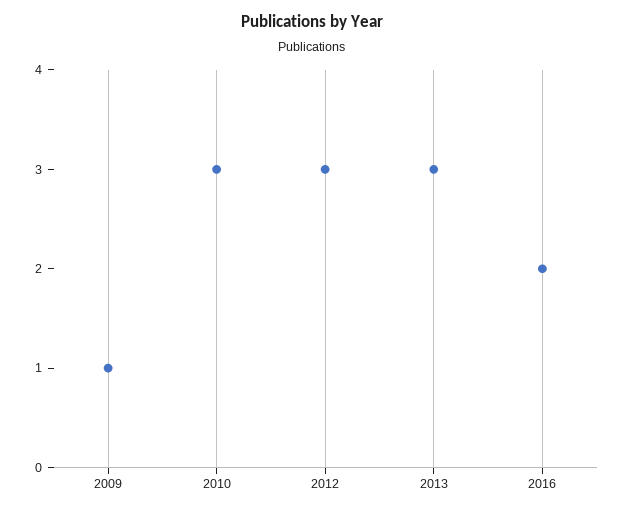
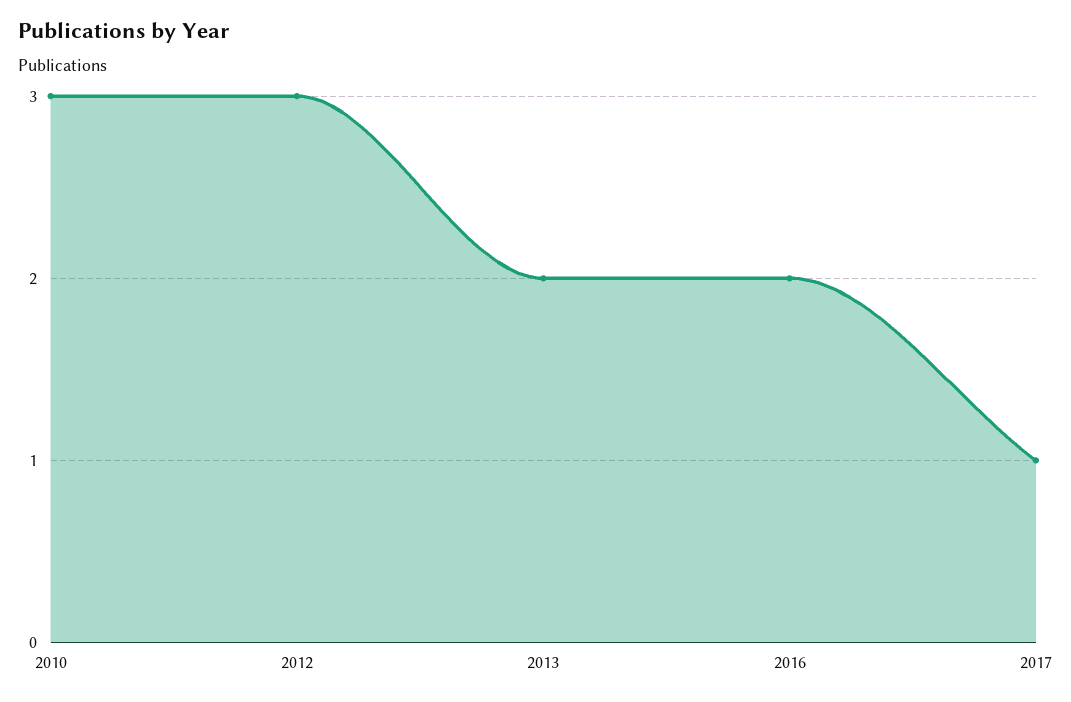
2009: 1 -> none
2013: 3 -> 2
2017: none -> 1

